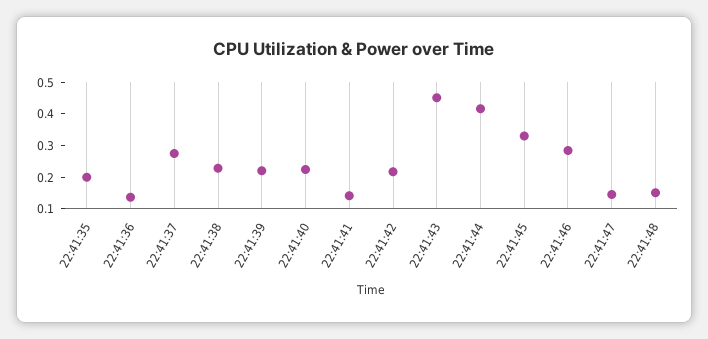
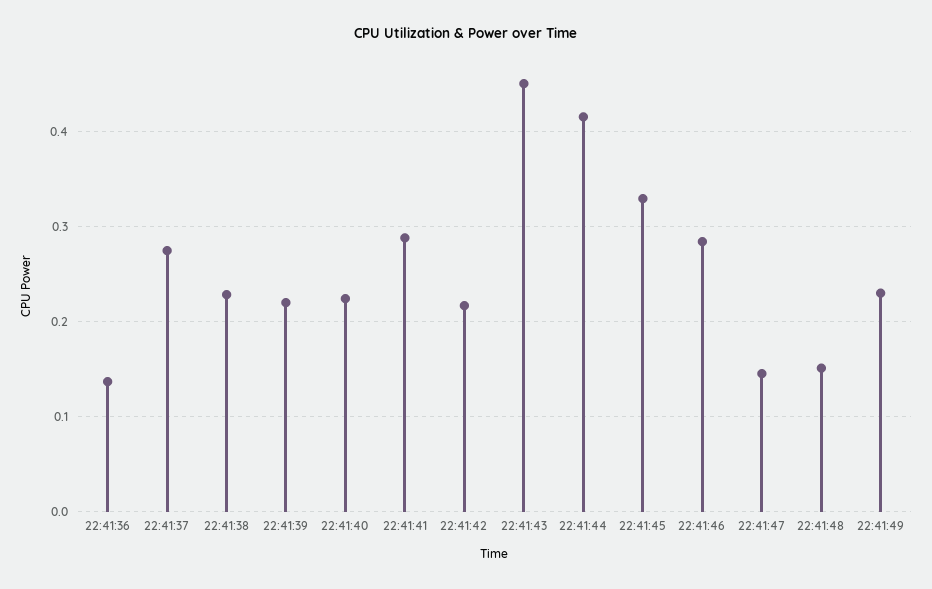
22:41:35: 0.2 -> none
22:41:41: 0.15 -> 0.29
22:41:49: none -> 0.23

